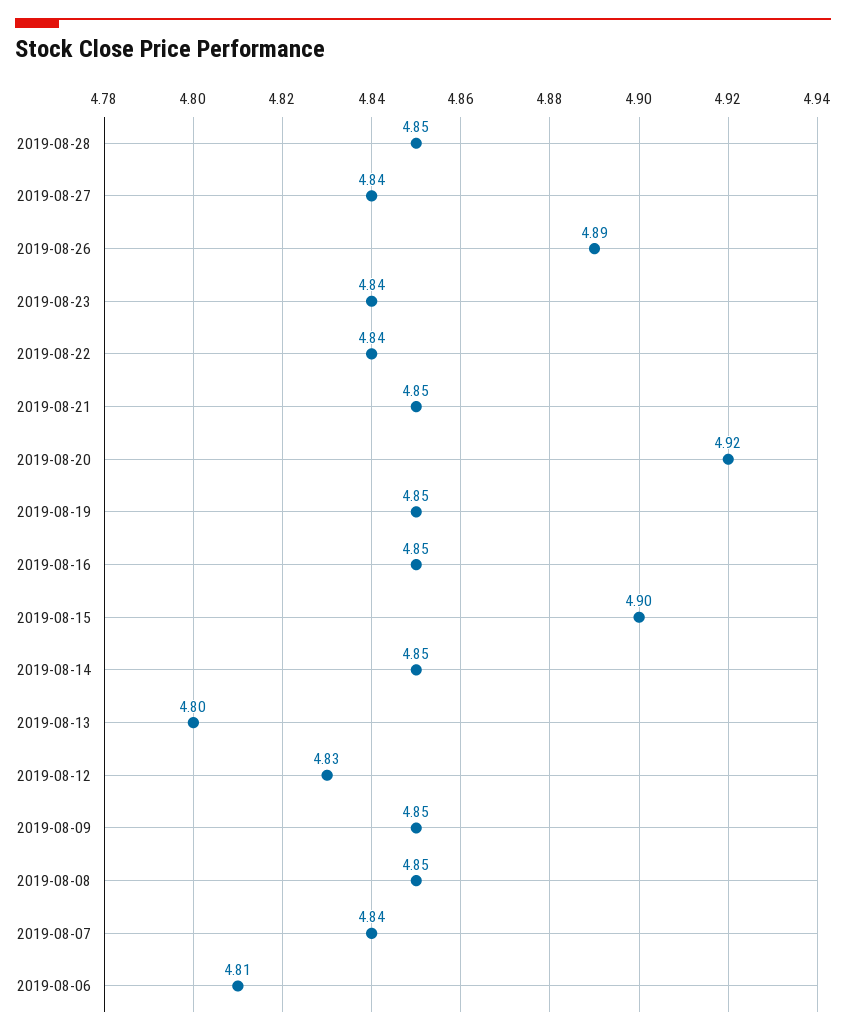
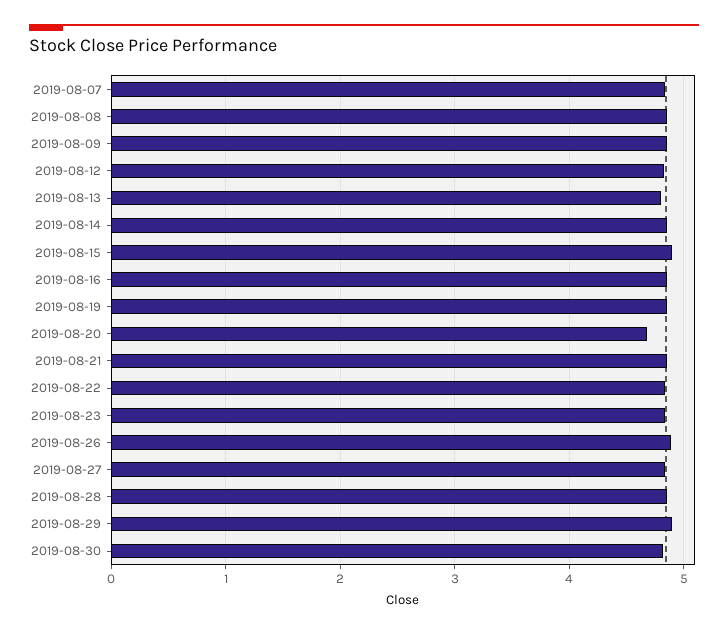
2019-08-20: 4.92 -> 4.7
2019-08-06: 4.81 -> none
2019-08-29: none -> 4.9
2019-08-30: none -> 4.8

